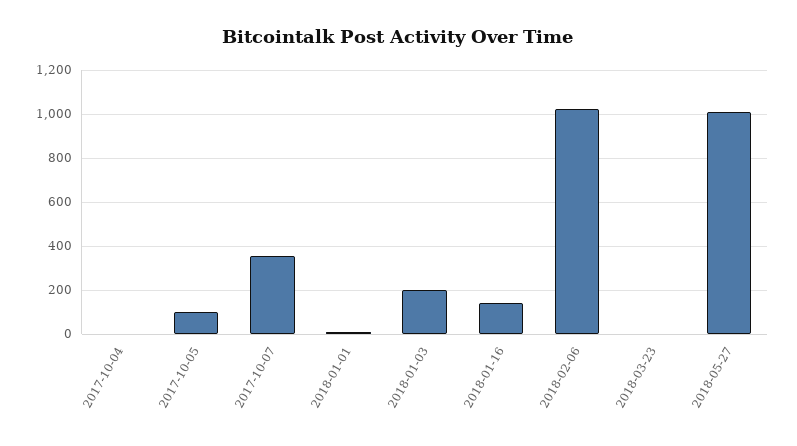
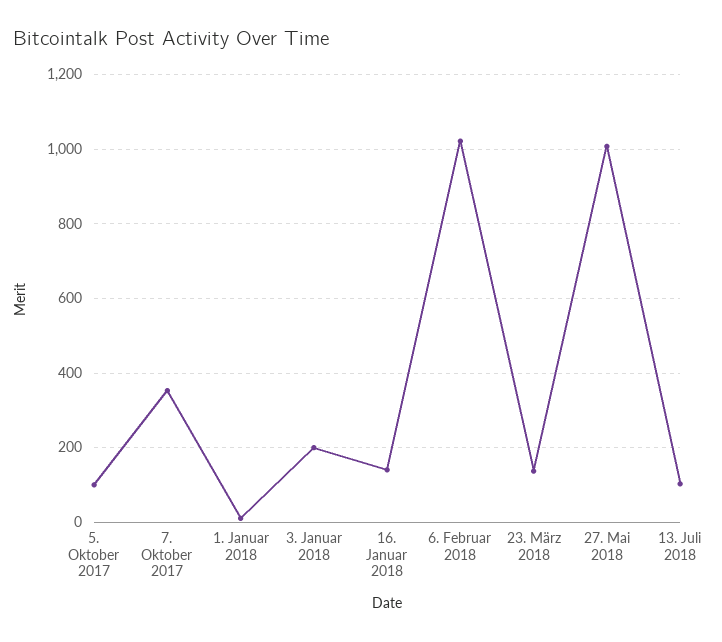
2017-10-04: 0 -> none
2018-03-23: 0 -> 140
13. Juli 2018: none -> 100

